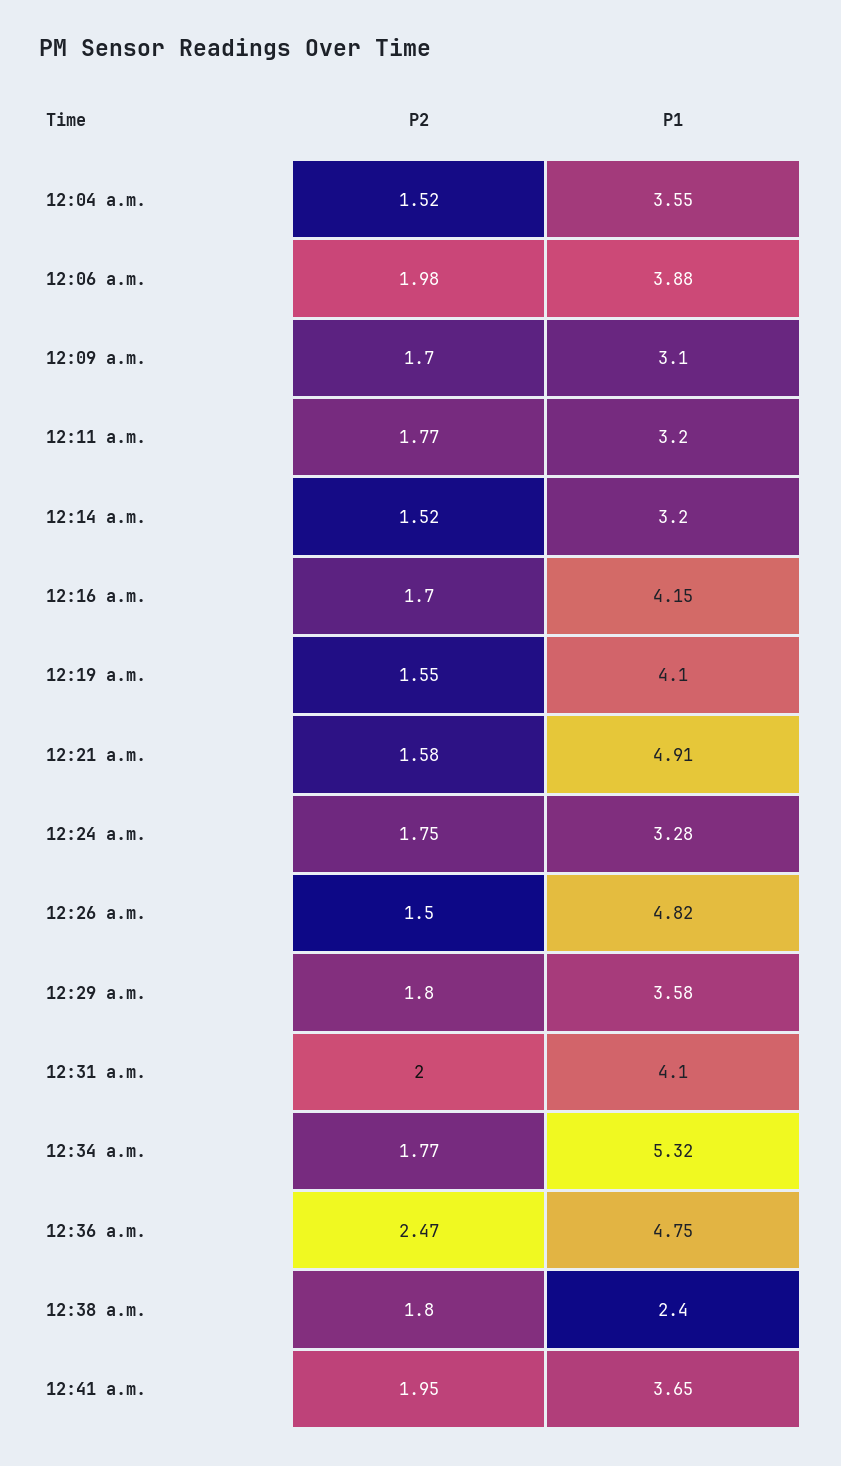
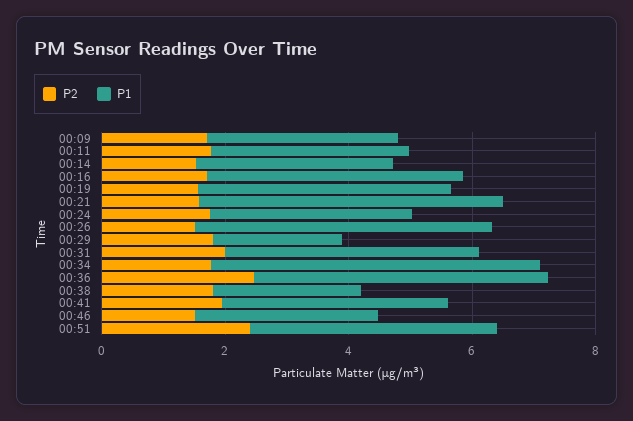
P2, 12:04 a.m.: 1.52 -> none
P1, 12:04 a.m.: 3.55 -> none
P2, 12:06 a.m.: 1.98 -> none
P1, 12:06 a.m.: 3.88 -> none
P1, 12:29 a.m.: 3.58 -> 2
P2, 00:46: none -> 1.5
P1, 00:46: none -> 3
P2, 00:51: none -> 2.5
P1, 00:51: none -> 4

